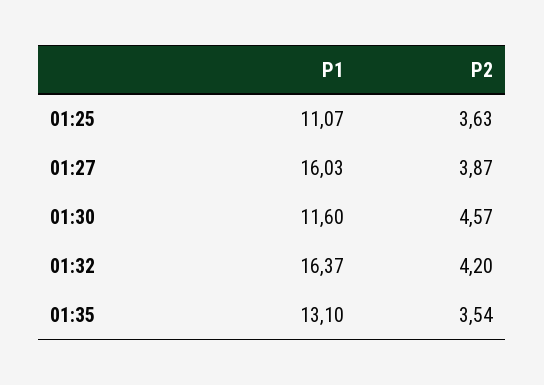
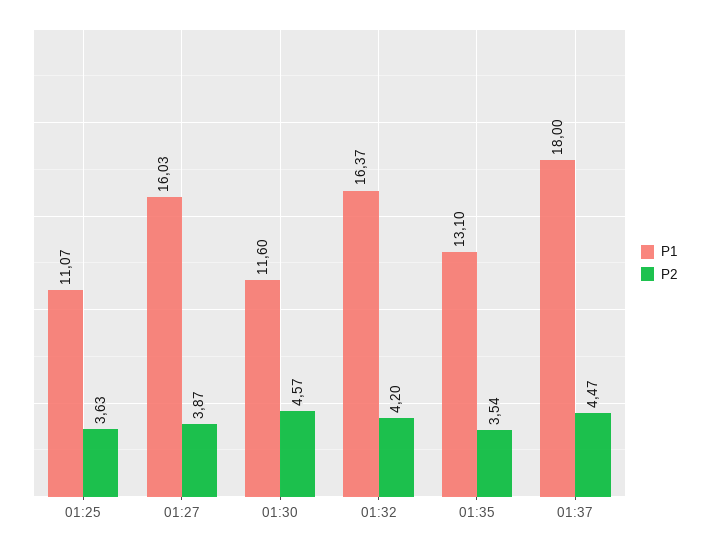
P1, 01:37: none -> 18
P2, 01:37: none -> 4.47

